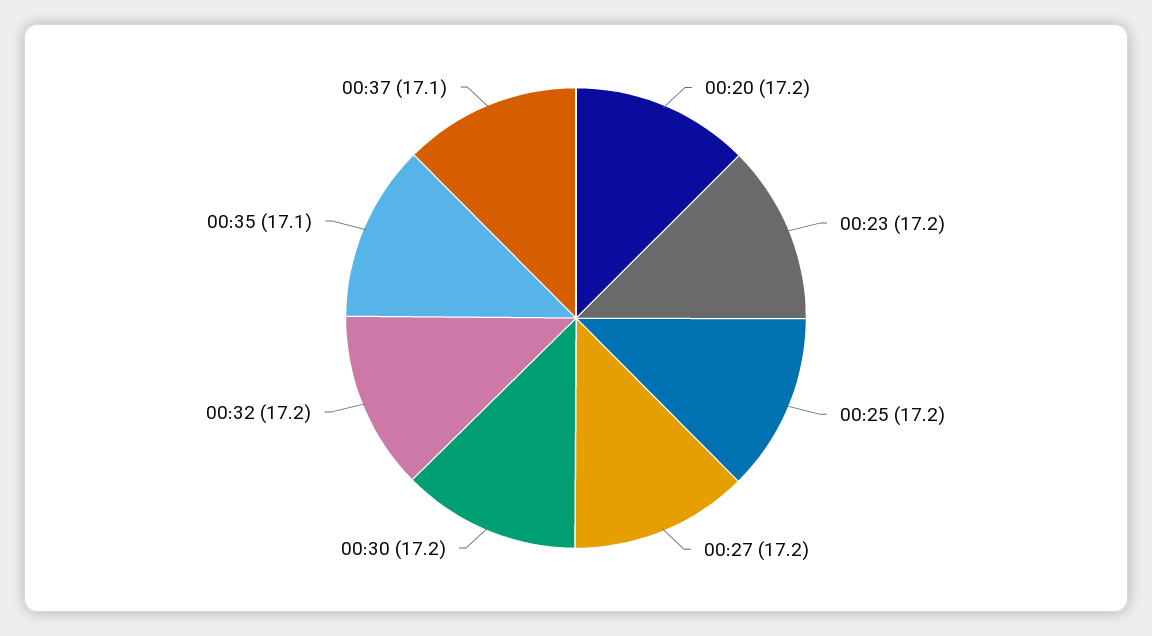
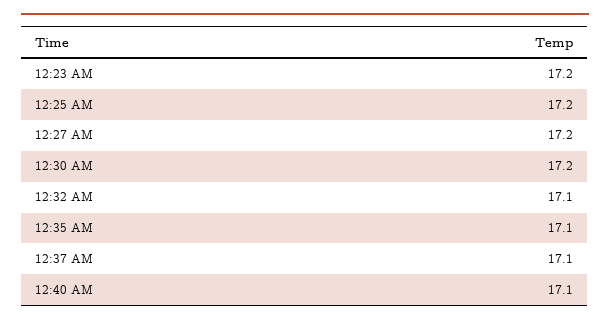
00:20: 17.2 -> none
00:32: 17.2 -> 17.1
12:40 AM: none -> 17.1

